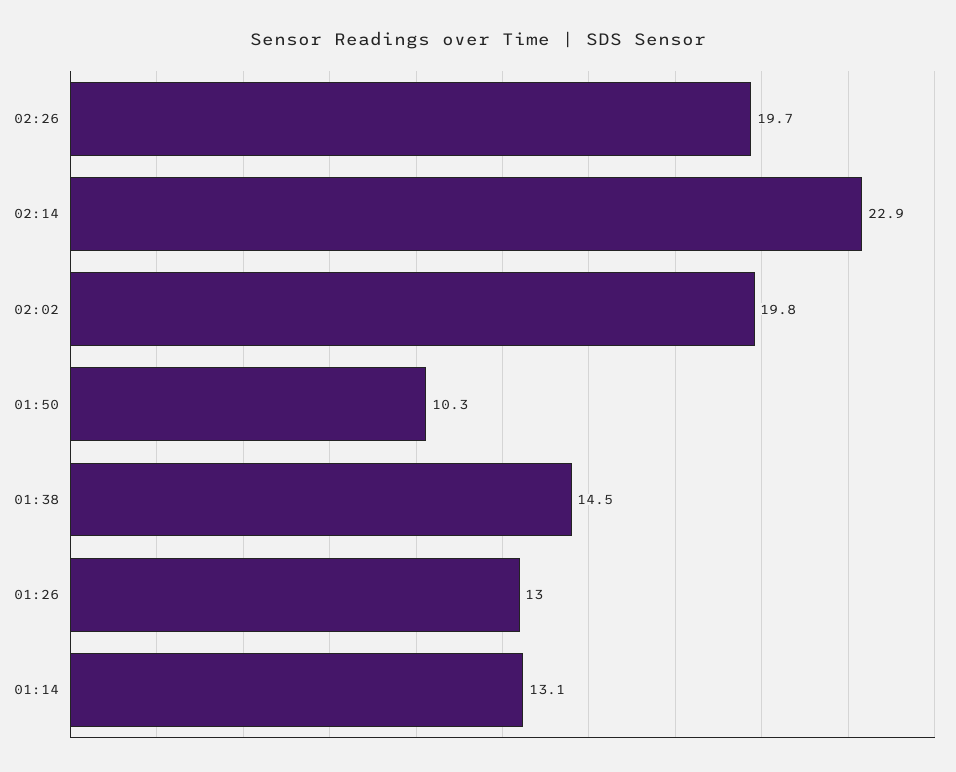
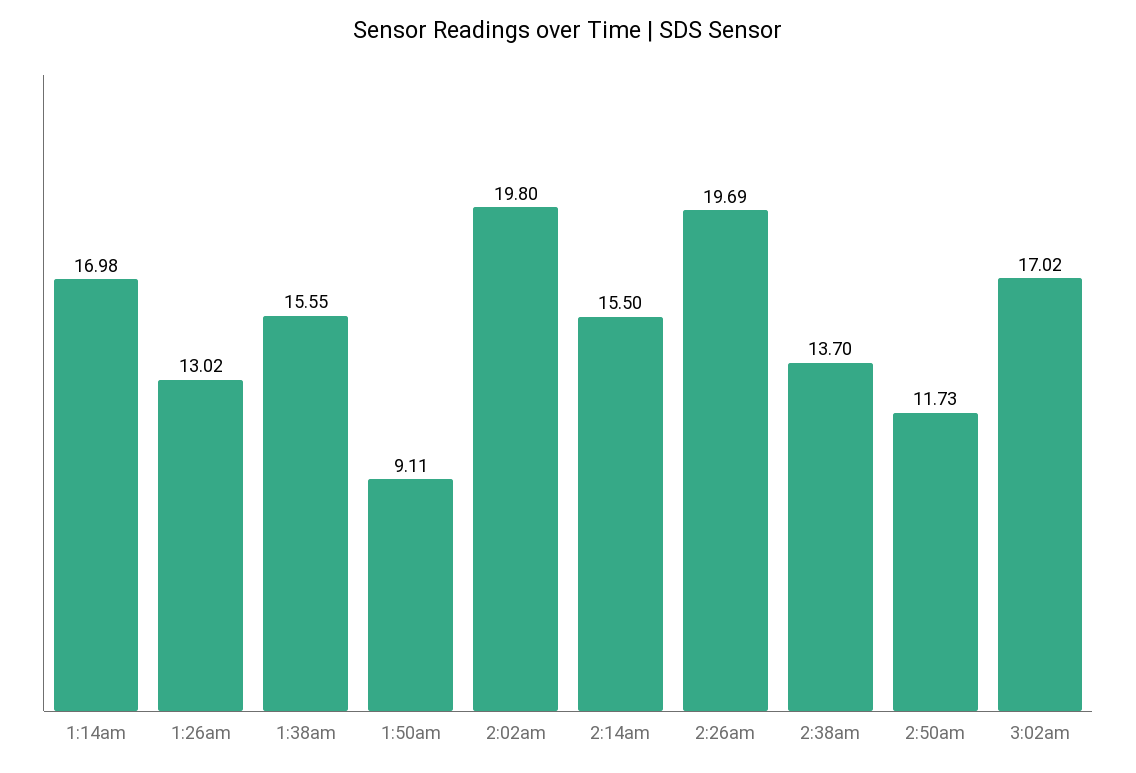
02:14: 22.9 -> 15.5
01:50: 10.3 -> 9.11
01:38: 14.5 -> 15.55
01:14: 13.1 -> 16.98
2:38am: none -> 13.7
2:50am: none -> 11.73
3:02am: none -> 17.02

